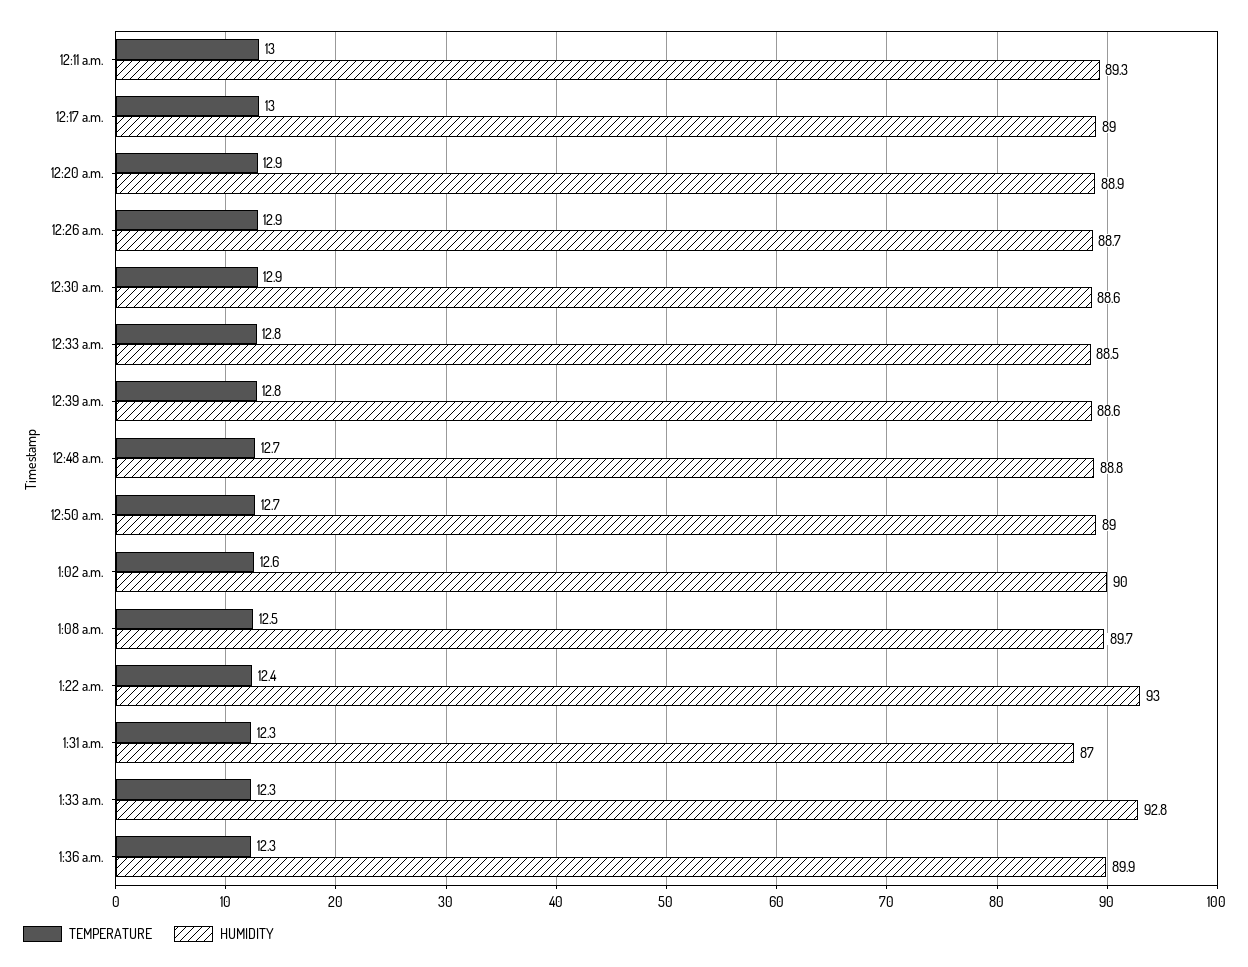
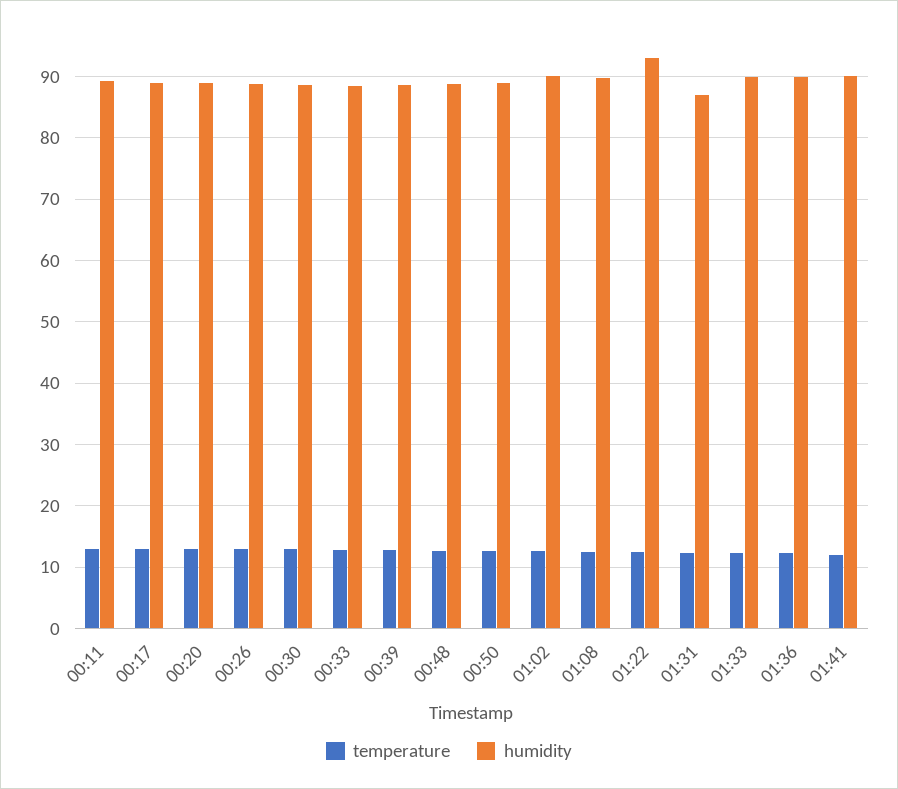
HUMIDITY, 1:33 a.m.: 92.8 -> 90
TEMPERATURE, 01:41: none -> 12
HUMIDITY, 01:41: none -> 90

